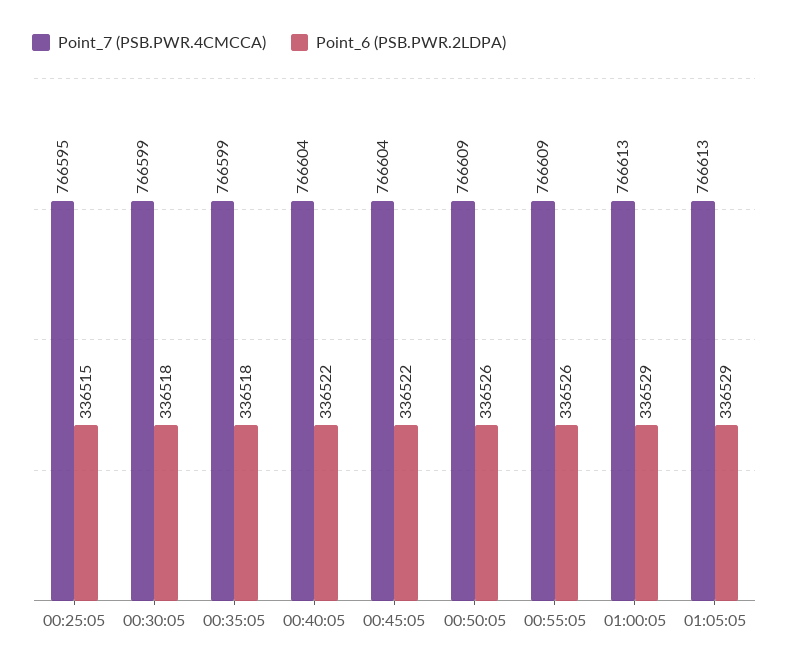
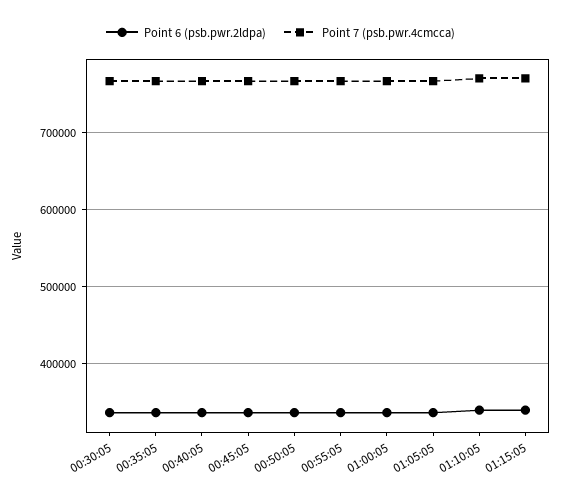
Point_7 (PSB.PWR.4CMCCA), 00:25:05: 766595 -> none
Point_6 (PSB.PWR.2LDPA), 00:25:05: 336515 -> none
Point_6 (PSB.PWR.2LDPA), 01:10:05: none -> 340000
Point_7 (PSB.PWR.4CMCCA), 01:10:05: none -> 770000
Point_6 (PSB.PWR.2LDPA), 01:15:05: none -> 340000
Point_7 (PSB.PWR.4CMCCA), 01:15:05: none -> 770000

